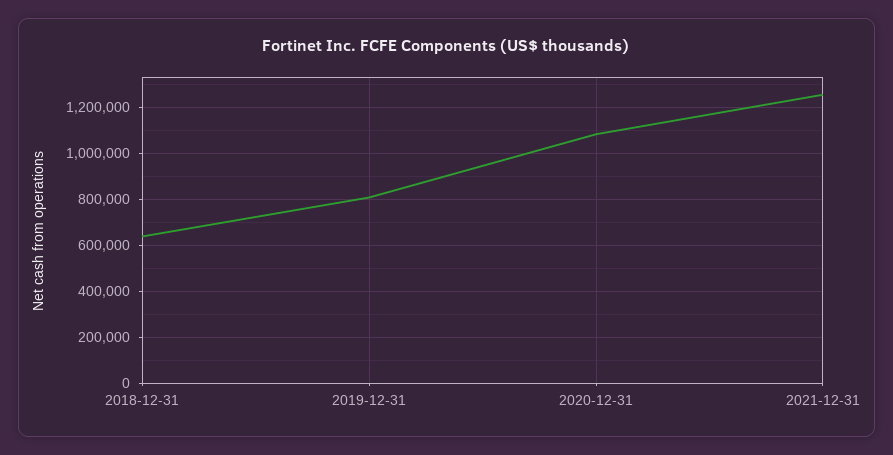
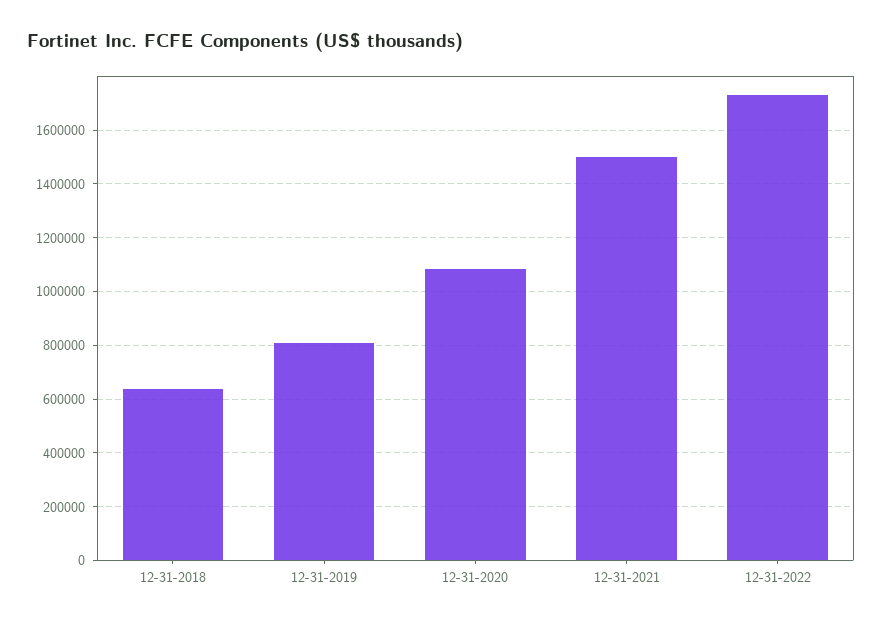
2021-12-31: 1250000 -> 1500000
12-31-2022: none -> 1725000

